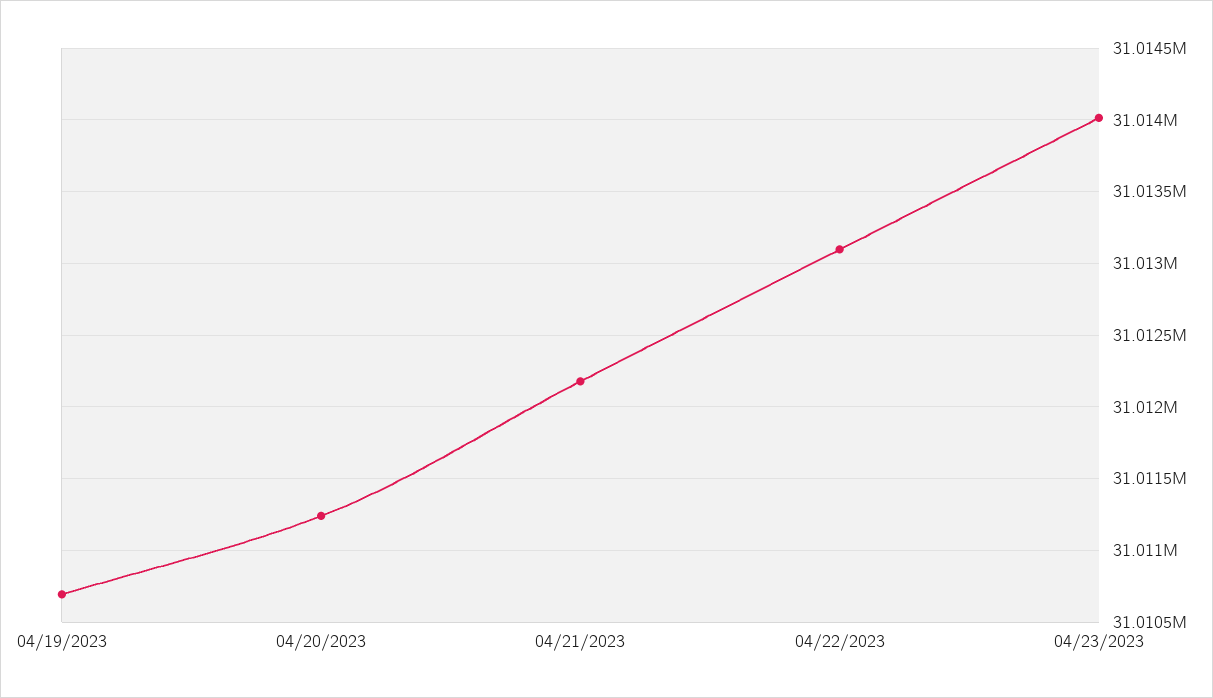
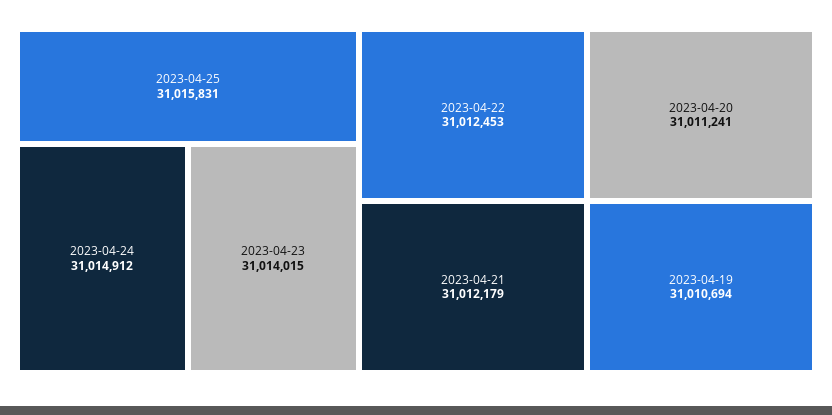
04/22/2023: 31013100 -> 31012453
2023-04-25: none -> 31015831
2023-04-24: none -> 31014912

